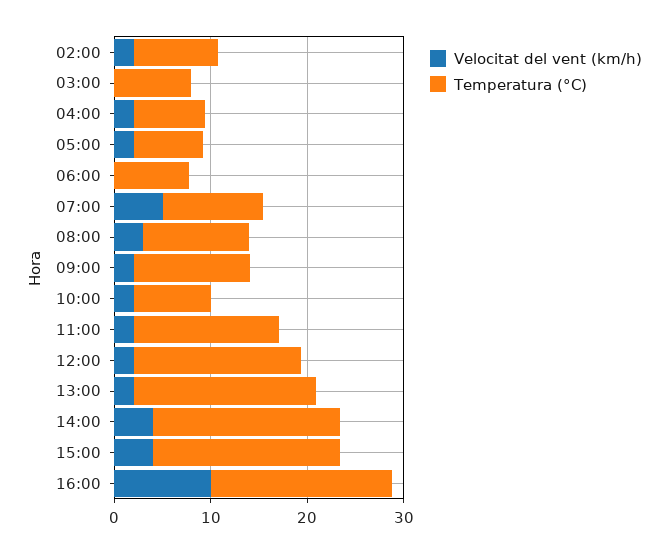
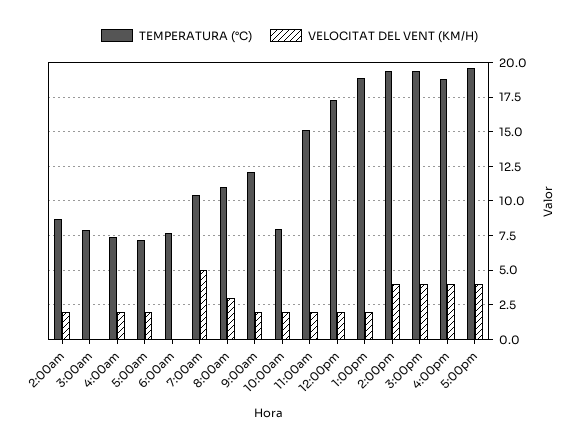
Velocitat del vent (km/h), 16:00: 10 -> 4
Temperatura (°C), 5:00pm: none -> 19.5
Velocitat del vent (km/h), 5:00pm: none -> 4

